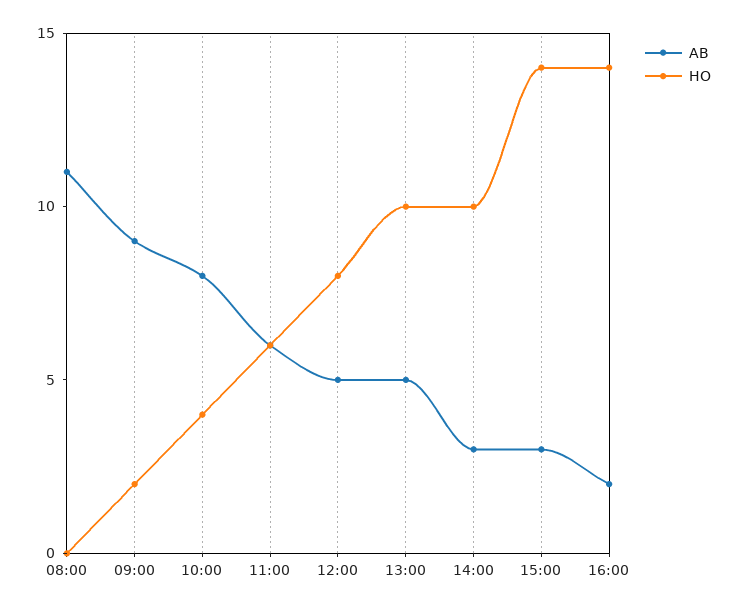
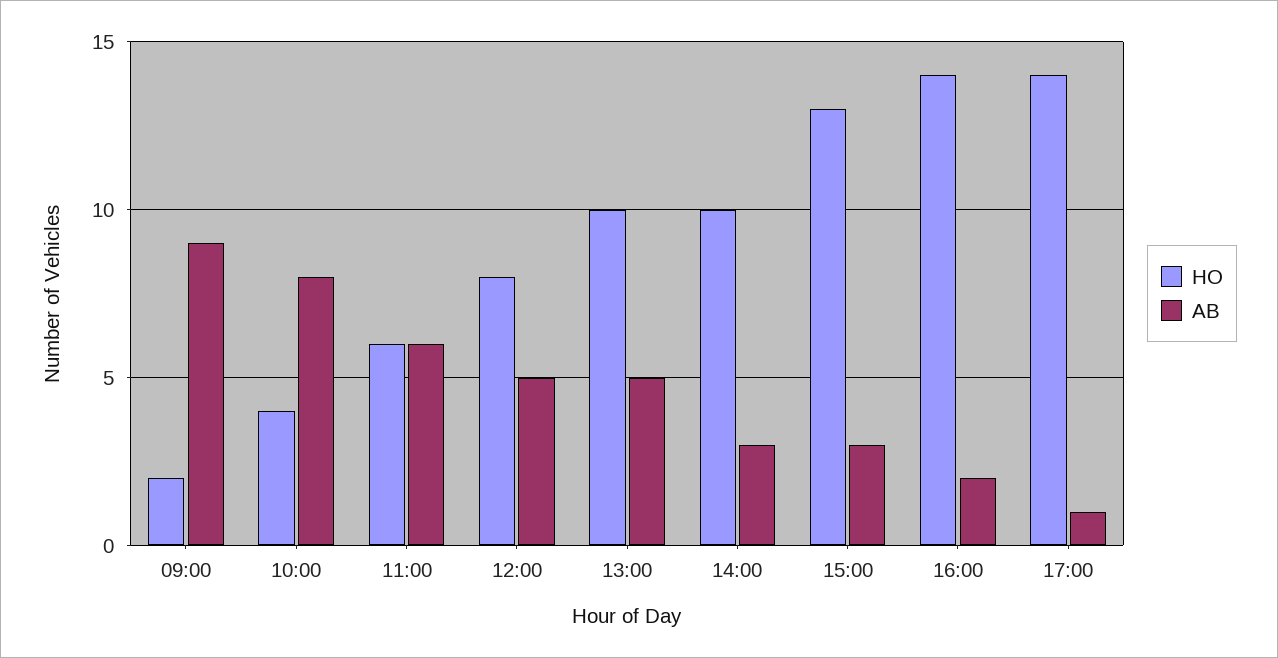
AB, 08:00: 11 -> none
HO, 08:00: 0 -> none
HO, 15:00: 14 -> 13
HO, 17:00: none -> 14
AB, 17:00: none -> 1

